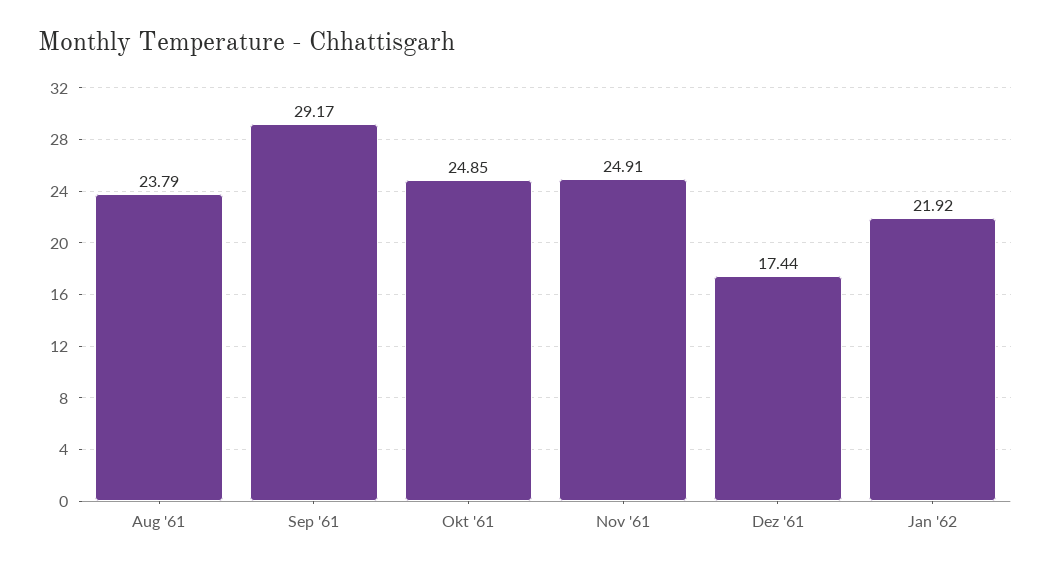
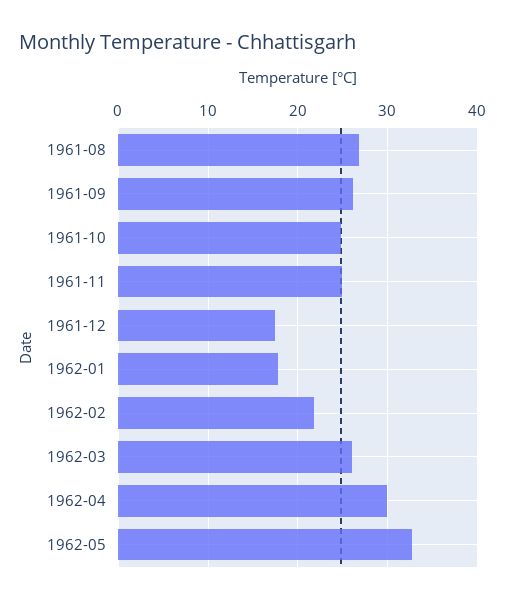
Aug '61: 23.79 -> 27
Sep '61: 29.17 -> 26
Jan '62: 21.92 -> 18
1962-02: none -> 22
1962-03: none -> 26
1962-04: none -> 30
1962-05: none -> 33

